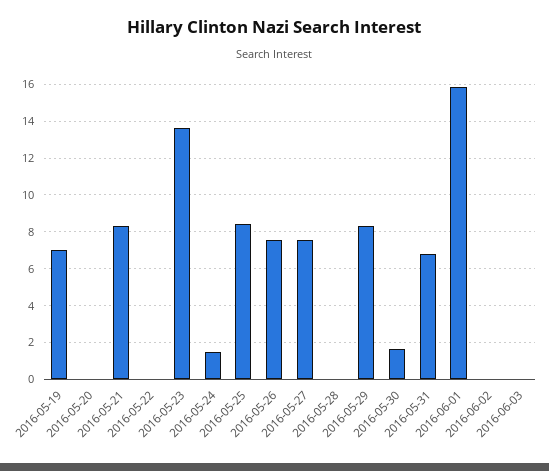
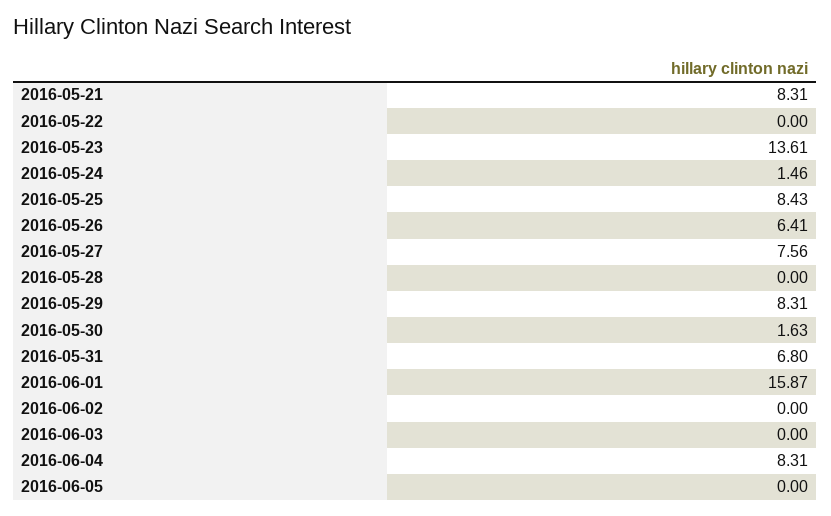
2016-05-19: 7 -> none
2016-05-20: 0 -> none
2016-05-26: 7.5 -> 6.41
2016-06-04: none -> 8.31
2016-06-05: none -> 0

